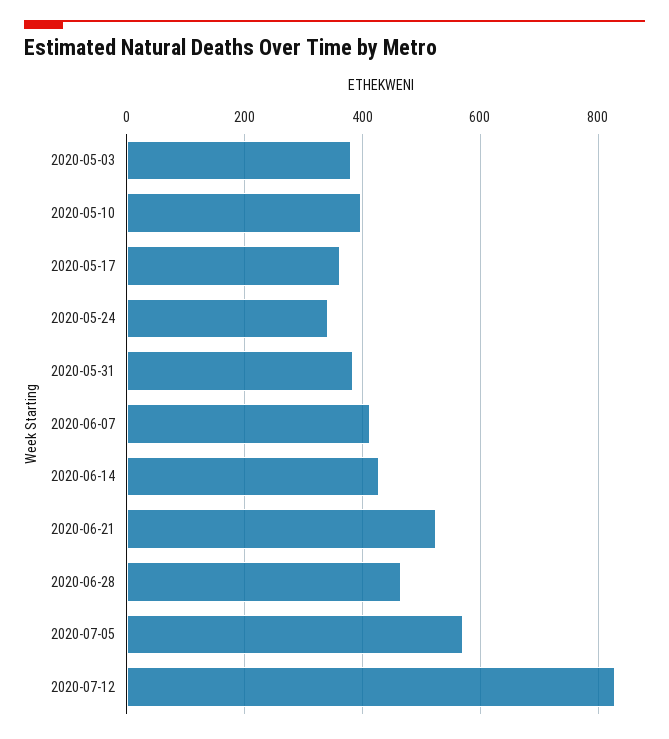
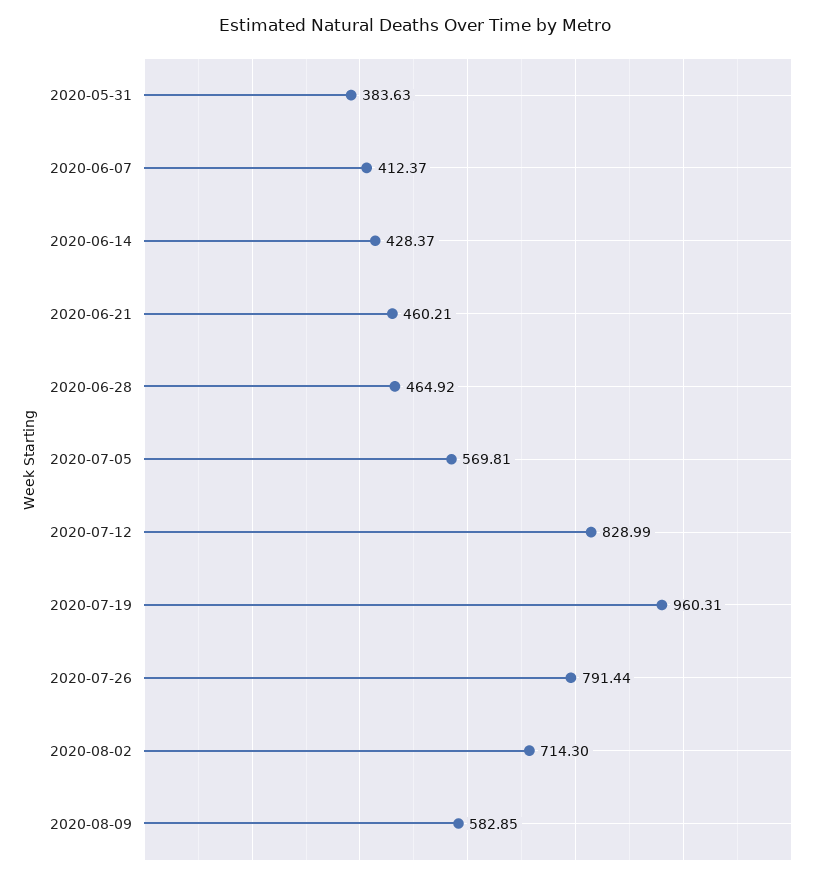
2020-05-03: 380 -> none
2020-05-10: 400 -> none
2020-05-17: 360 -> none
2020-05-24: 340 -> none
2020-06-21: 520 -> 460.21
2020-07-19: none -> 960.31
2020-07-26: none -> 791.44
2020-08-02: none -> 714.3
2020-08-09: none -> 582.85

